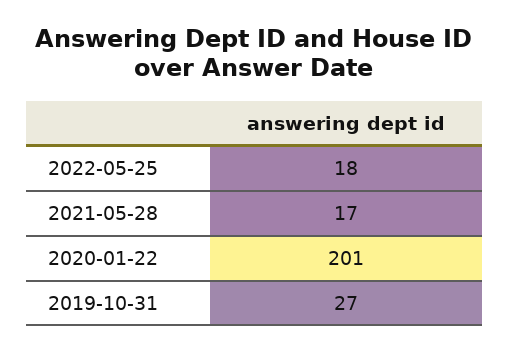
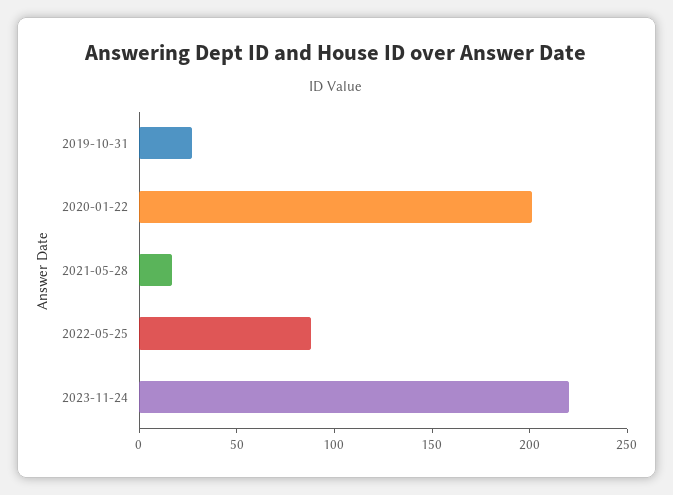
2022-05-25: 18 -> 90
2023-11-24: none -> 220

